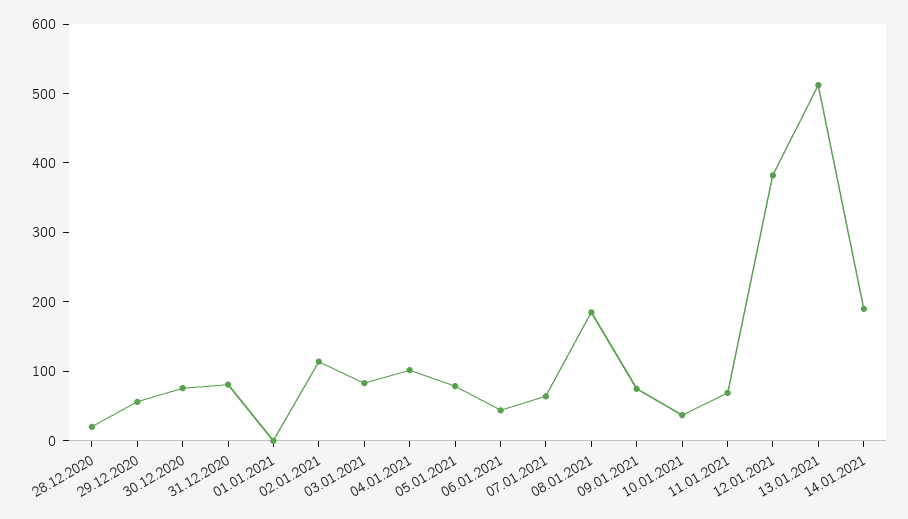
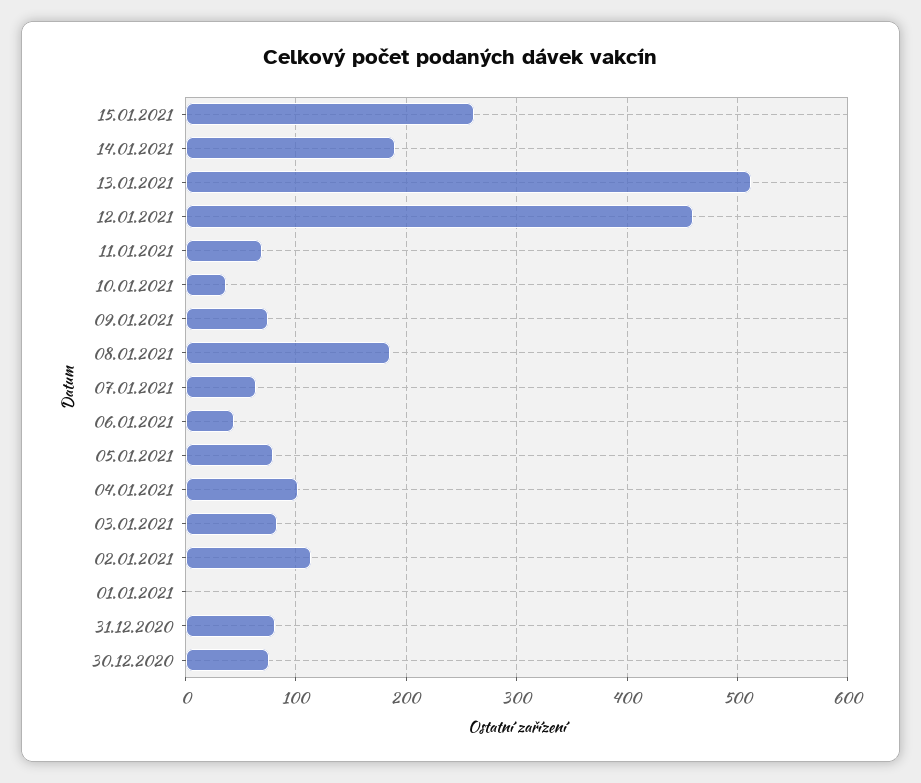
28.12.2020: 20 -> none
29.12.2020: 60 -> none
12.01.2021: 380 -> 460
15.01.2021: none -> 260

